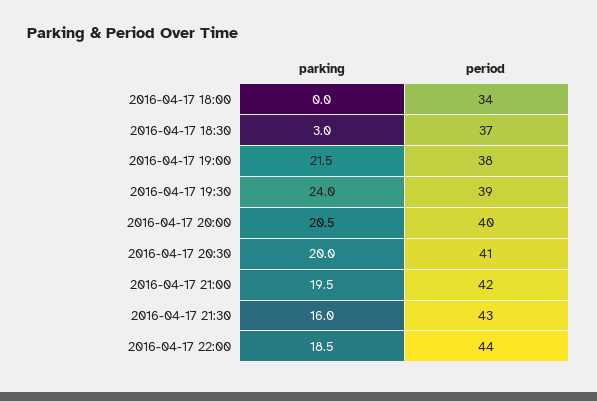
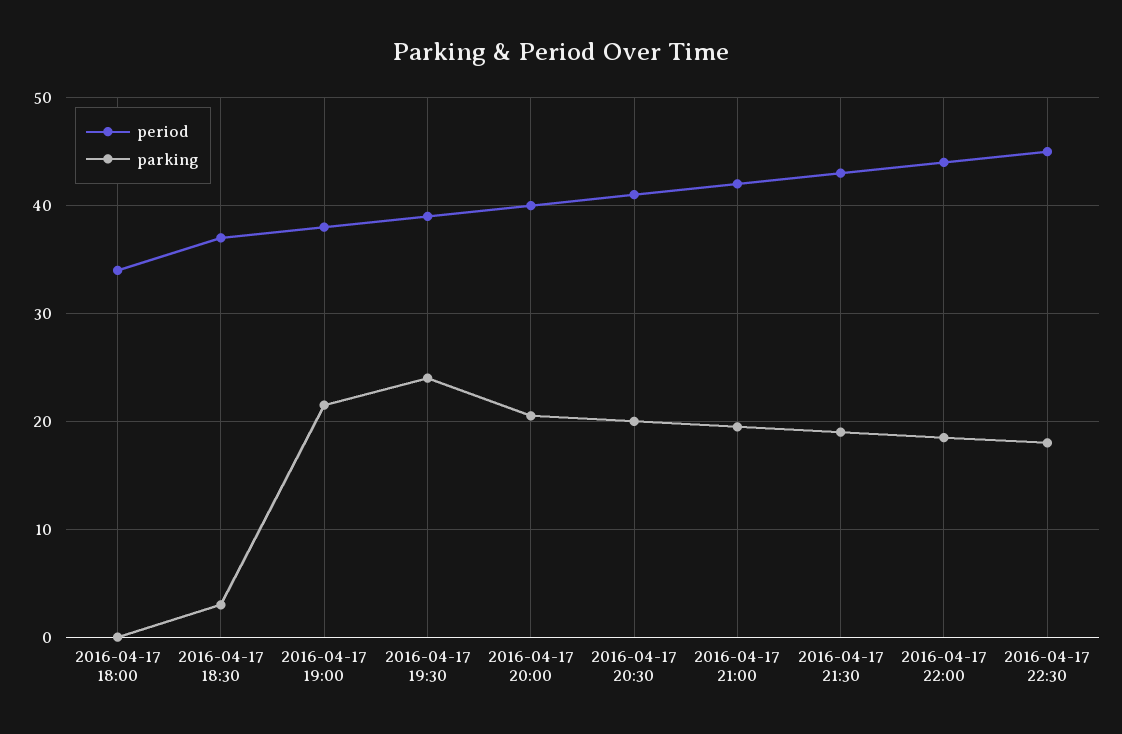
parking, 2016-04-17 21:30: 16 -> 19
period, 2016-04-17 22:30: none -> 45
parking, 2016-04-17 22:30: none -> 18

